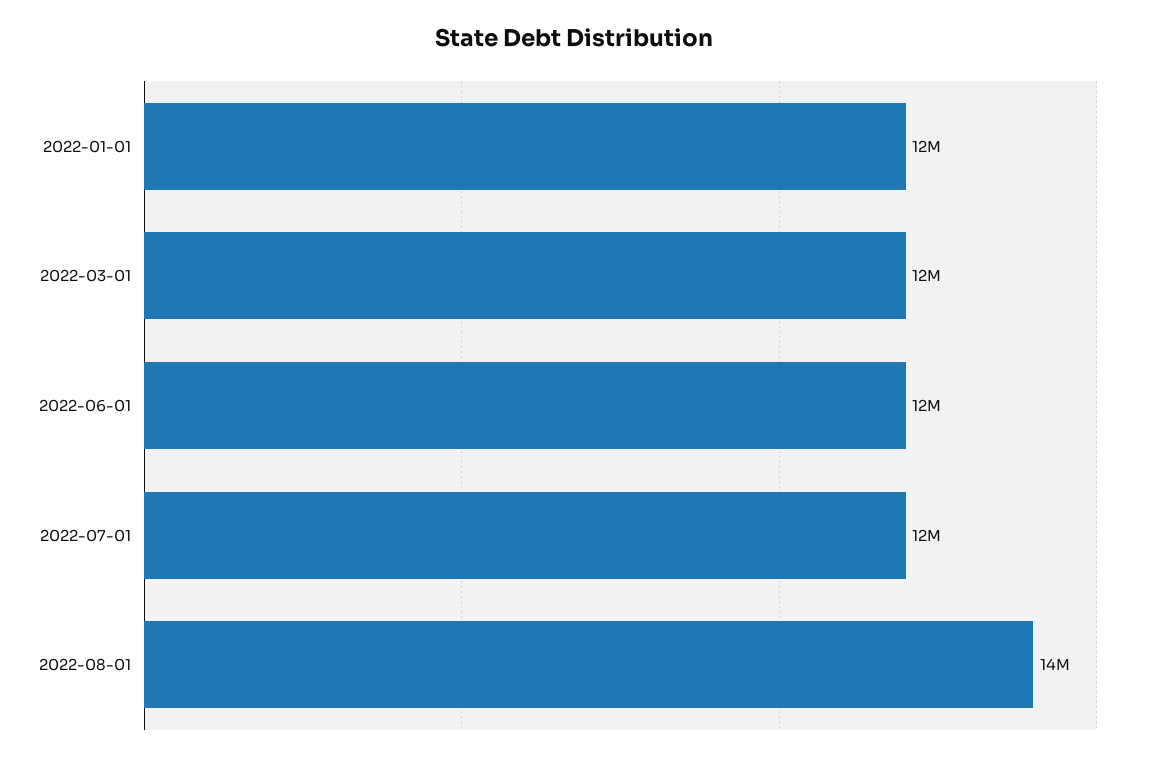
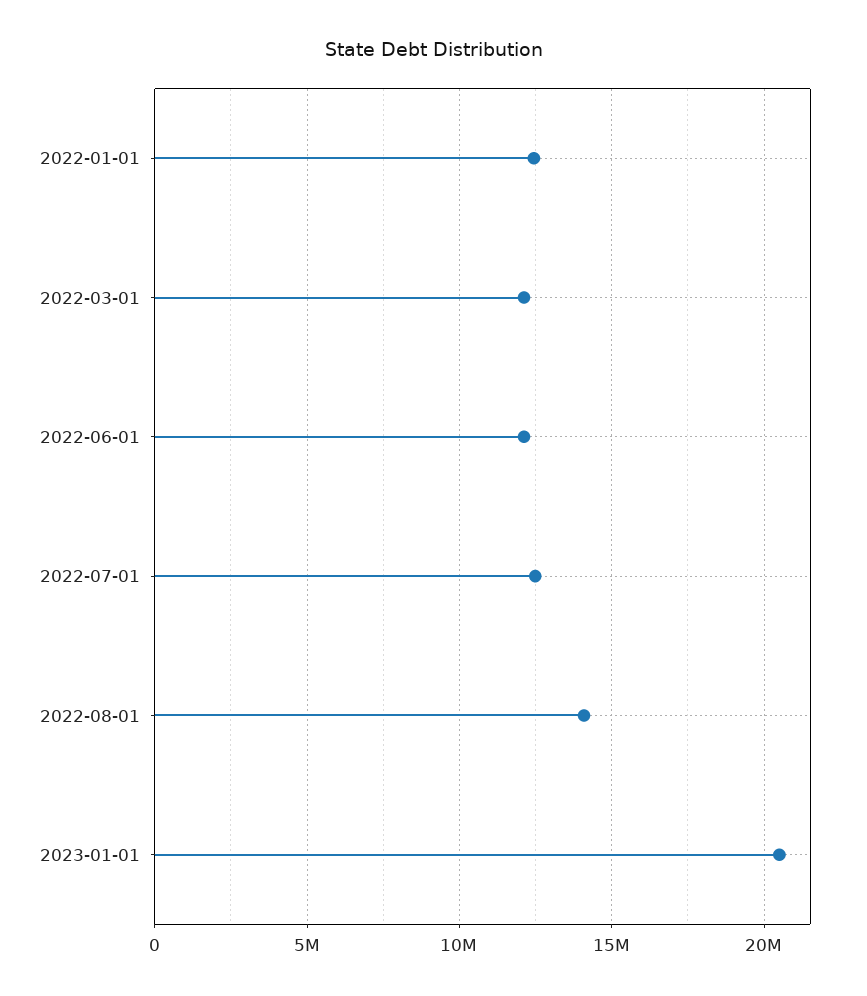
2023-01-01: none -> 20500000

